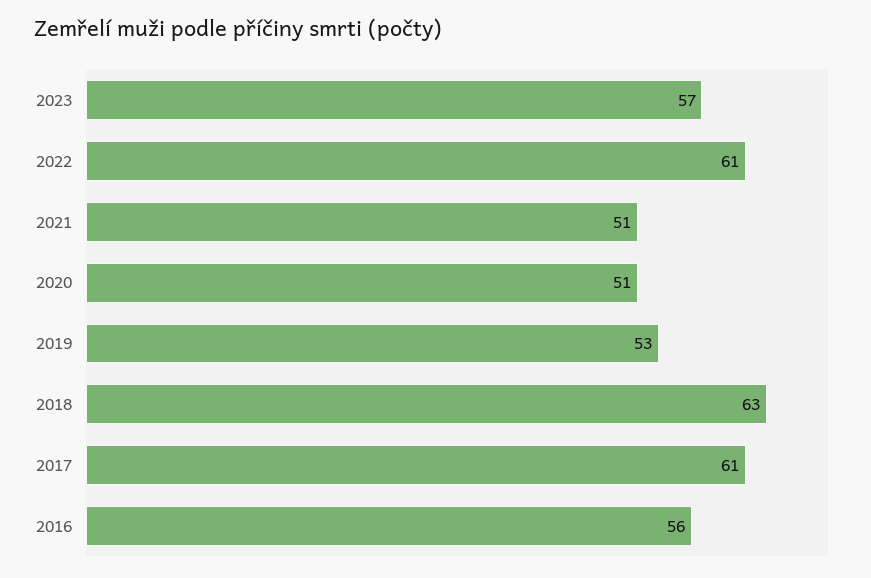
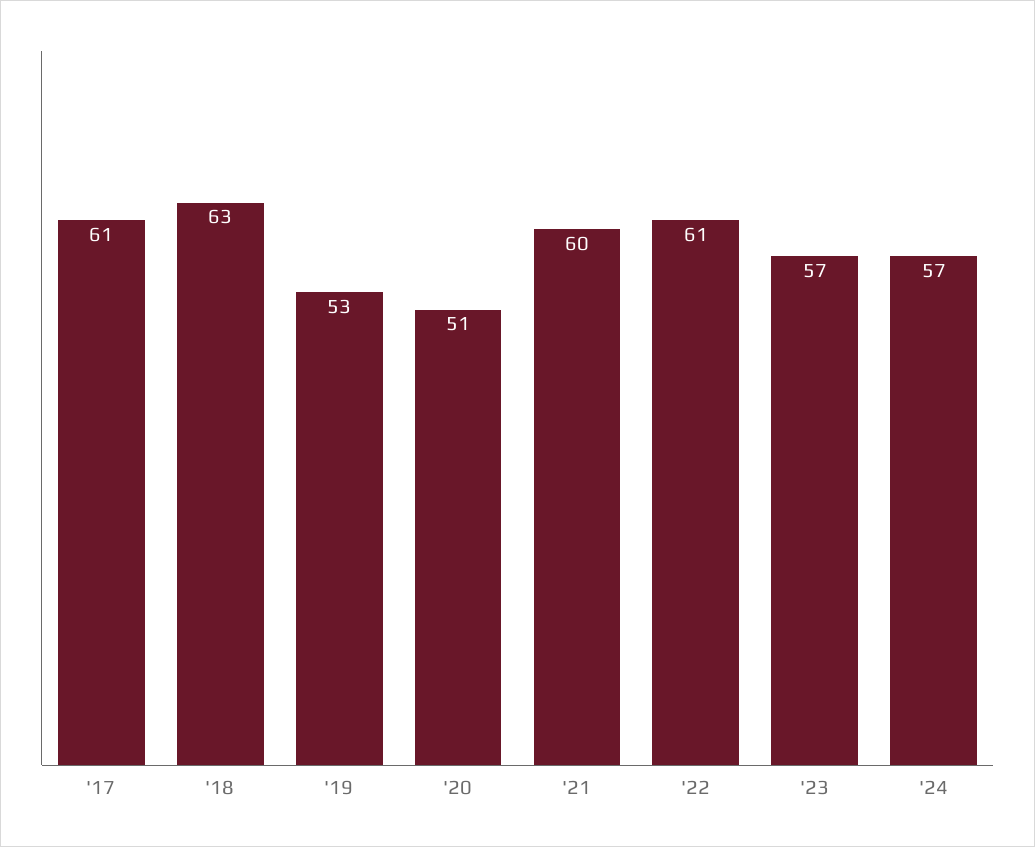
2021: 51 -> 60
2016: 56 -> none
'24: none -> 57

